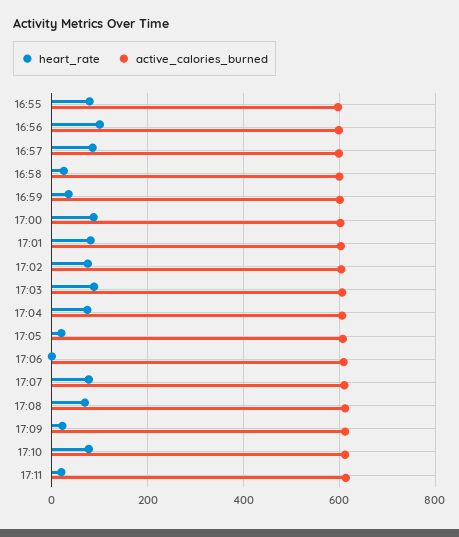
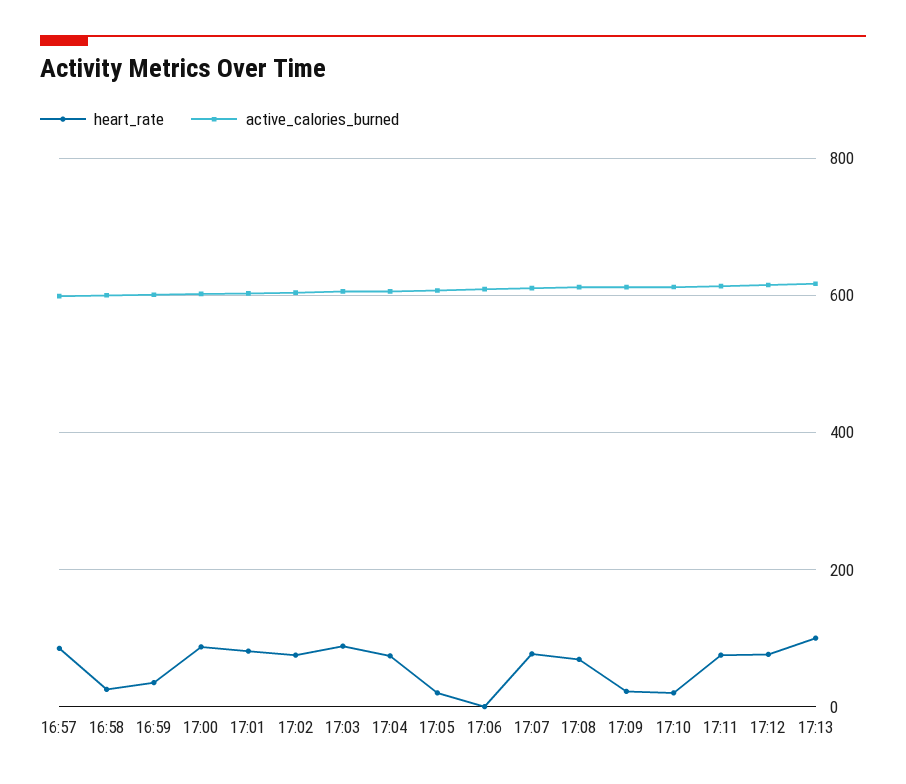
heart_rate, 16:55: 80 -> none
active_calories_burned, 16:55: 600 -> none
heart_rate, 16:56: 100 -> none
active_calories_burned, 16:56: 600 -> none
heart_rate, 17:10: 80 -> 20
heart_rate, 17:11: 20 -> 80
heart_rate, 17:12: none -> 80
active_calories_burned, 17:12: none -> 620
heart_rate, 17:13: none -> 100
active_calories_burned, 17:13: none -> 620

